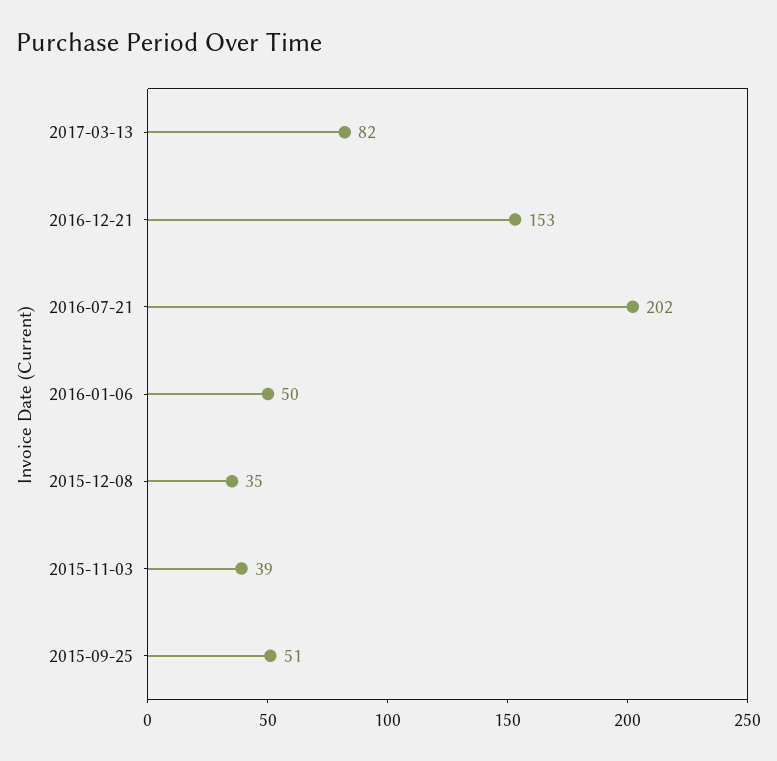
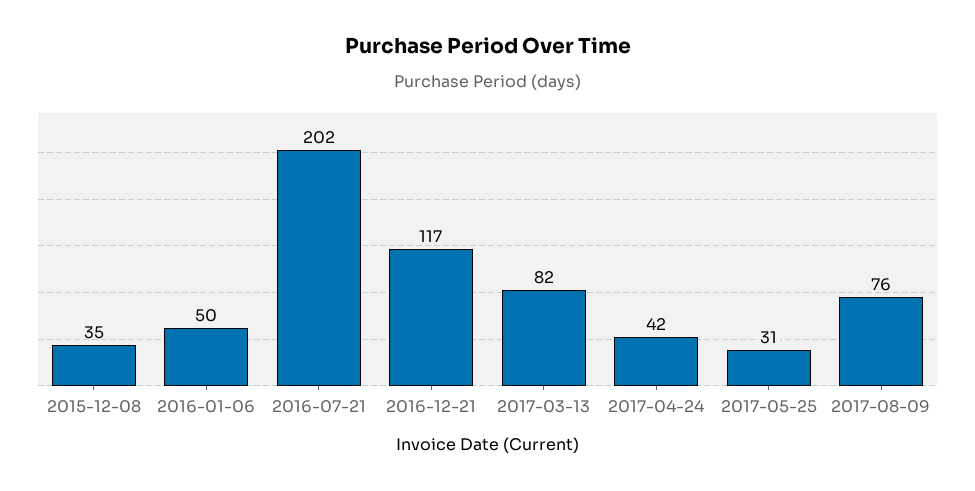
2016-12-21: 153 -> 117
2015-11-03: 39 -> none
2015-09-25: 51 -> none
2017-04-24: none -> 42
2017-05-25: none -> 31
2017-08-09: none -> 76

